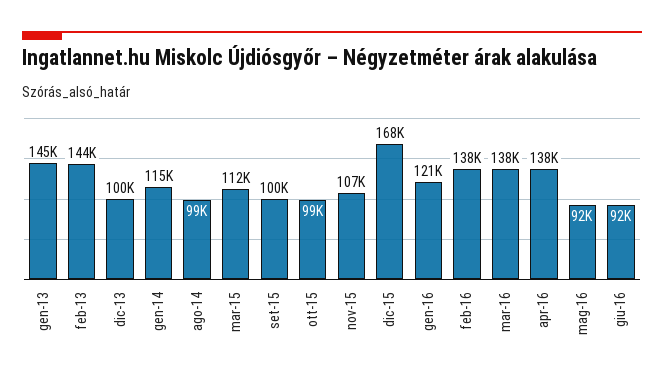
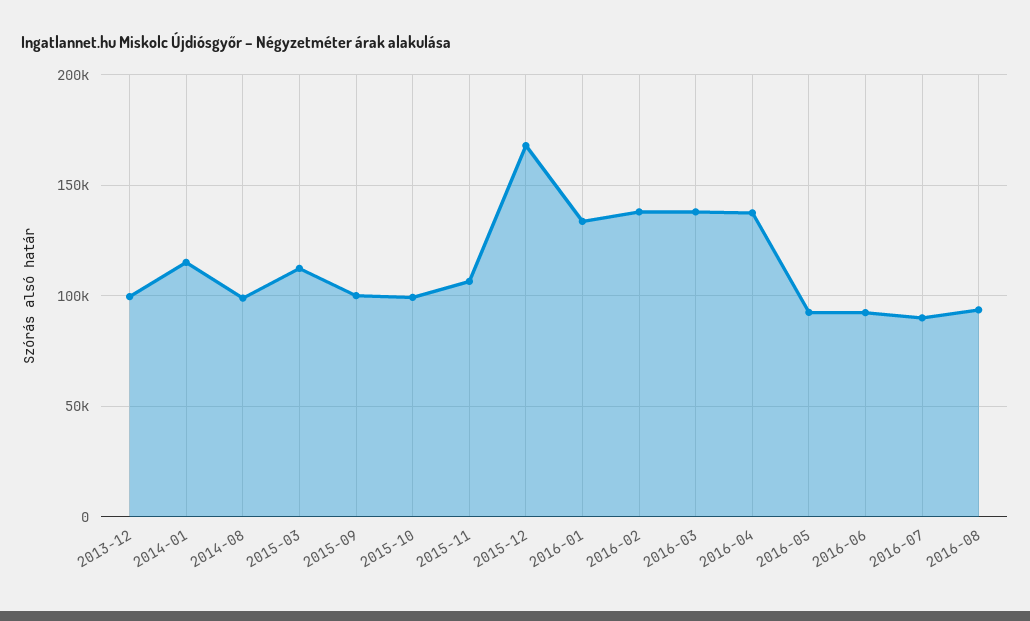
gen-13: 145000 -> none
feb-13: 144000 -> none
gen-16: 121000 -> 135000
2016-07: none -> 90000
2016-08: none -> 95000

